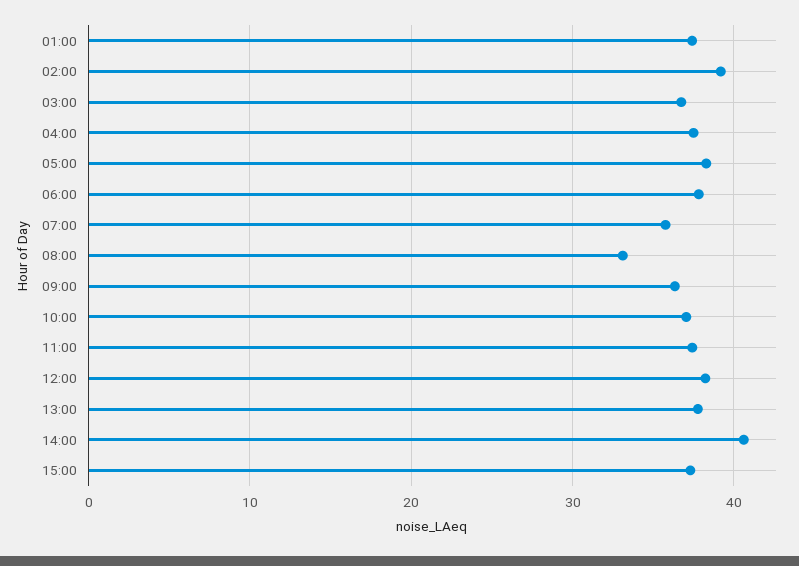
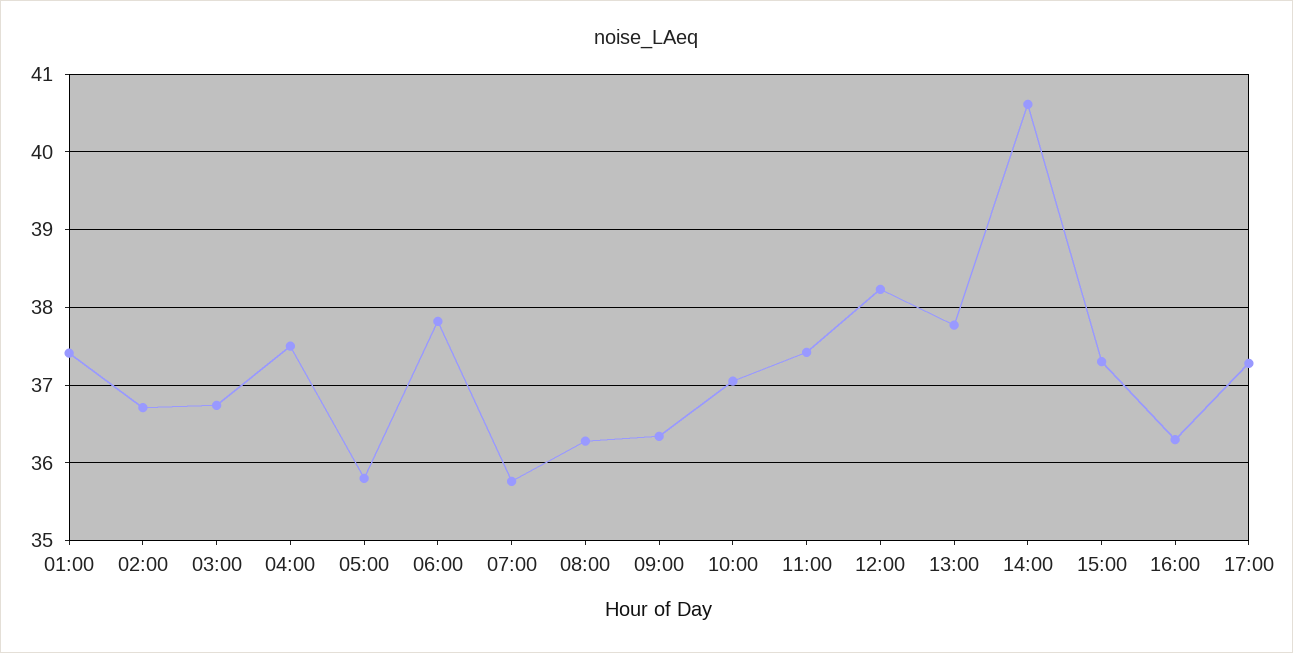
02:00: 39 -> 36.7
05:00: 38 -> 35.8
08:00: 33 -> 36.3
16:00: none -> 36.3
17:00: none -> 37.3

